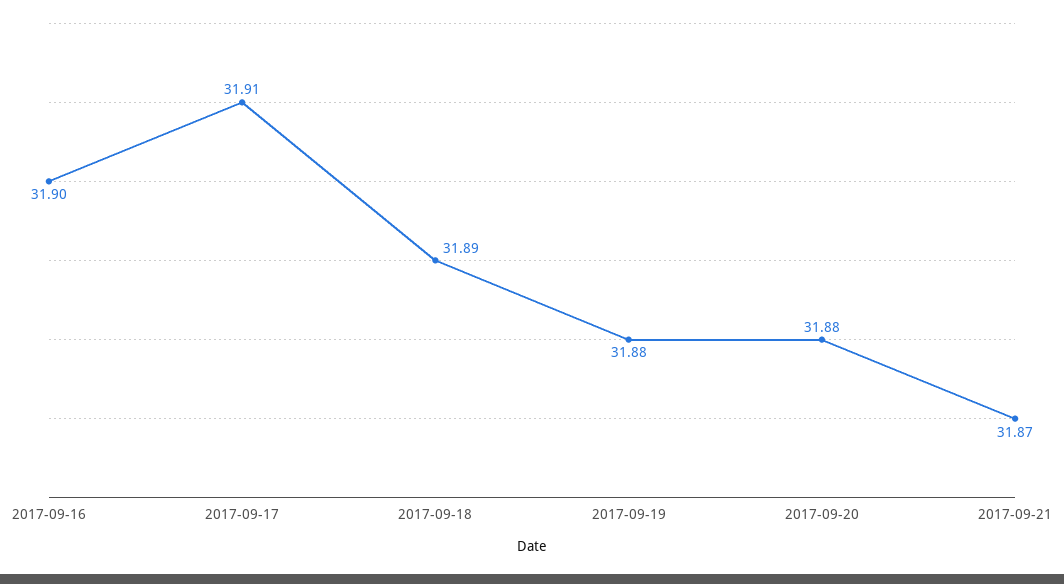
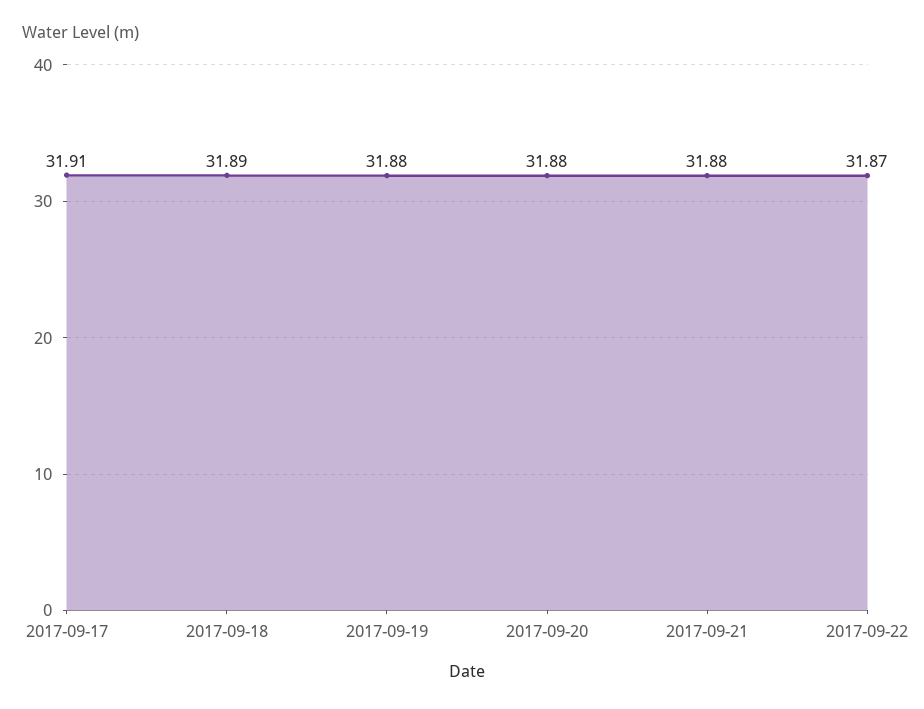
2017-09-16: 31.9 -> none
2017-09-21: 31.87 -> 31.88
2017-09-22: none -> 31.87

